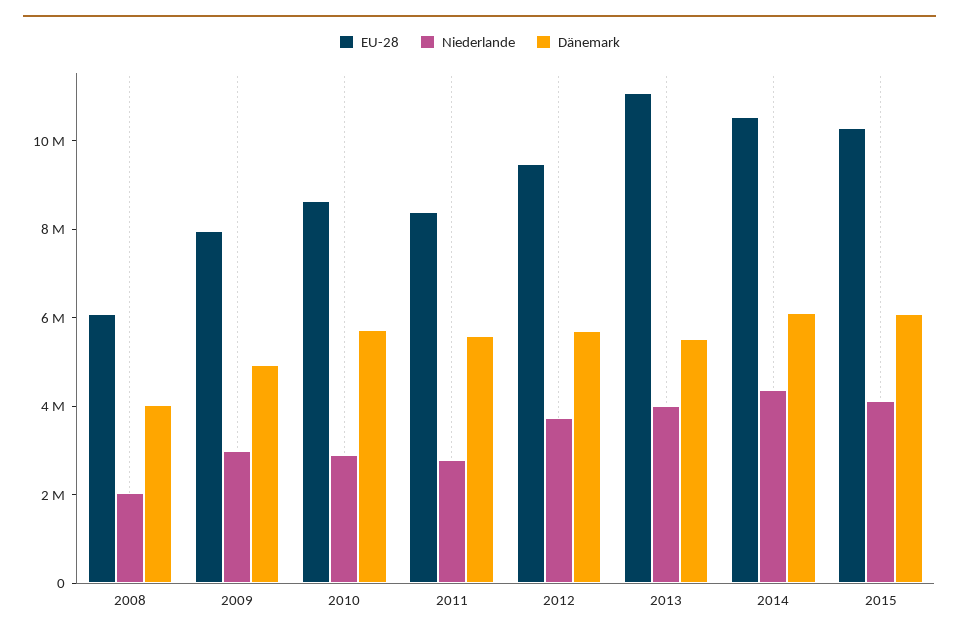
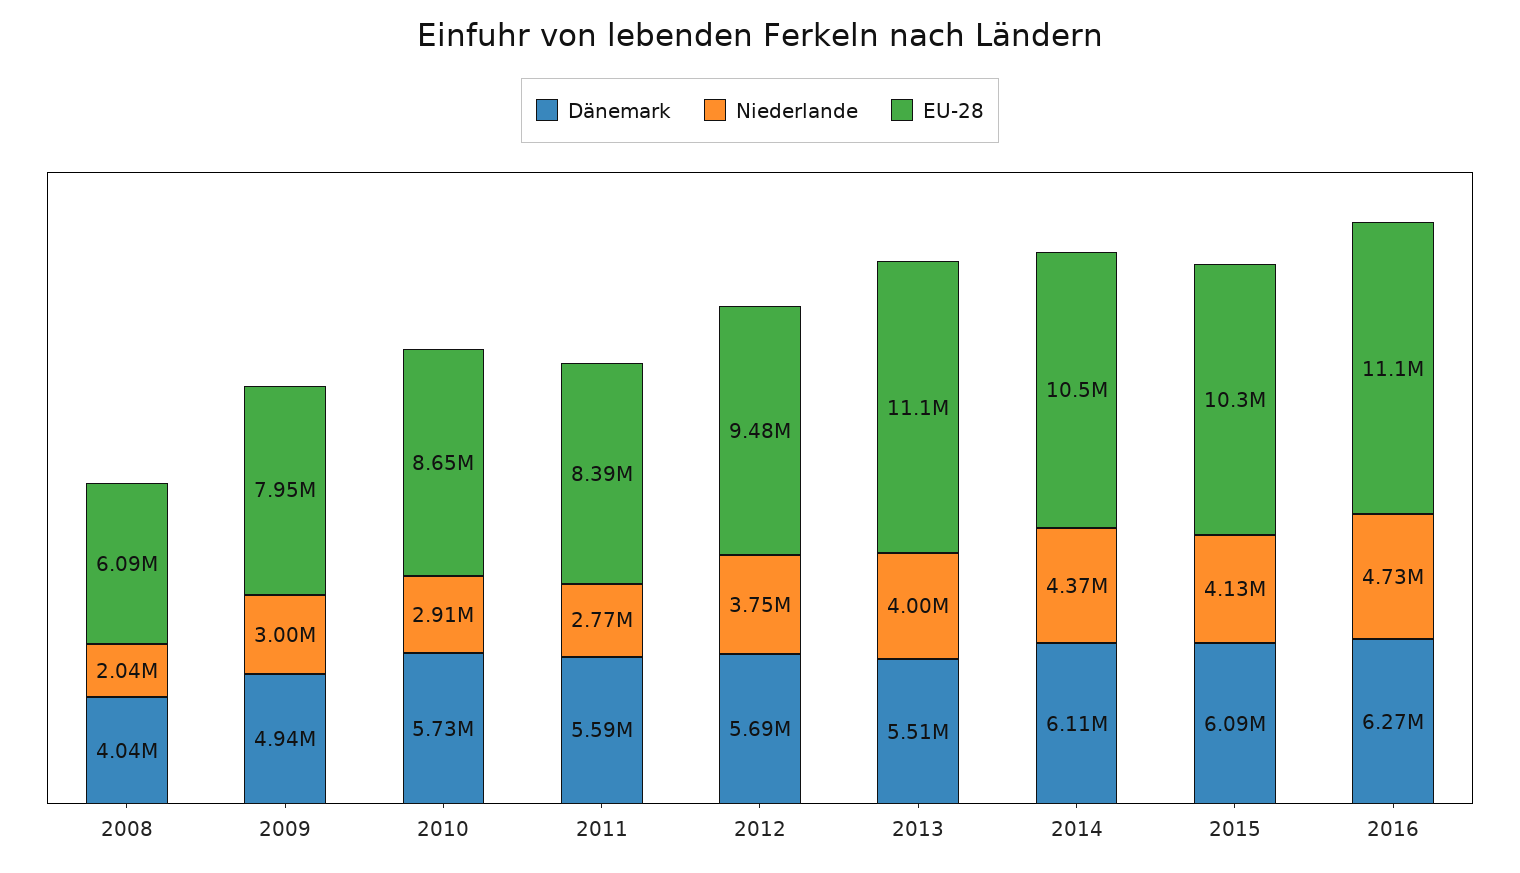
Dänemark, 2016: none -> 6270000
Niederlande, 2016: none -> 4730000
EU-28, 2016: none -> 11100000

